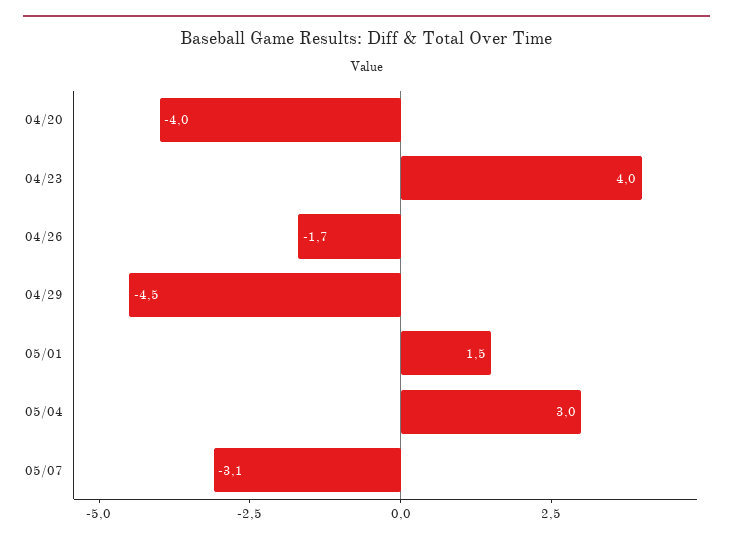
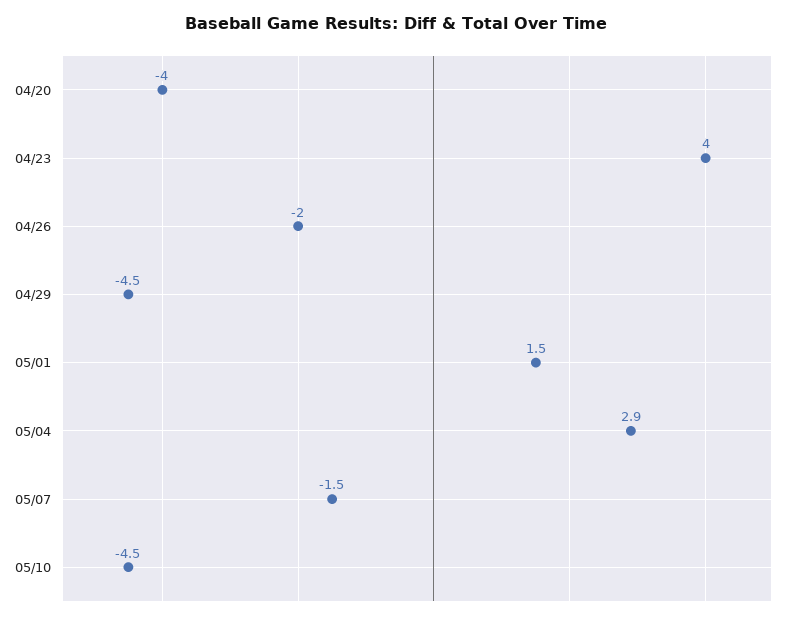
04/26: -1.7 -> -2
05/04: 3 -> 2.9
05/07: -3.1 -> -1.5
05/10: none -> -4.5

